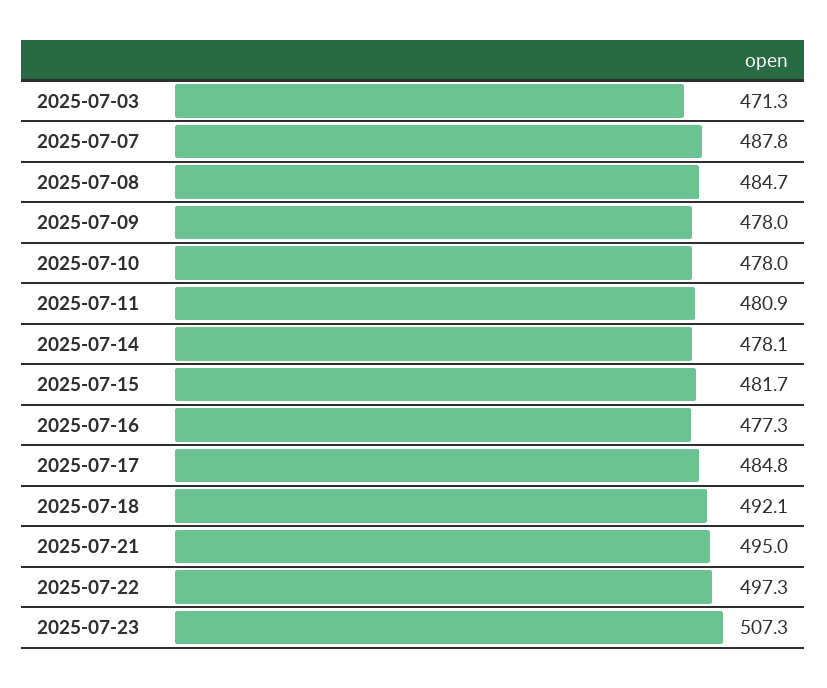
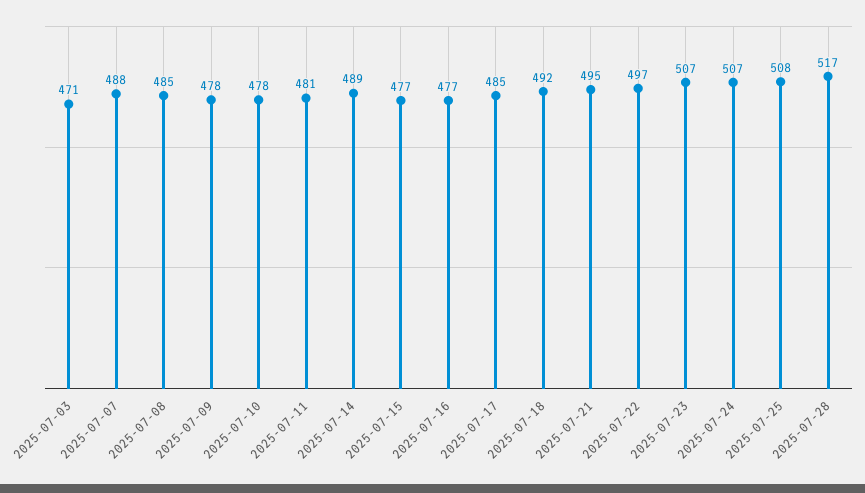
2025-07-14: 478.1 -> 489
2025-07-15: 481.7 -> 477
2025-07-24: none -> 507
2025-07-25: none -> 508
2025-07-28: none -> 517

